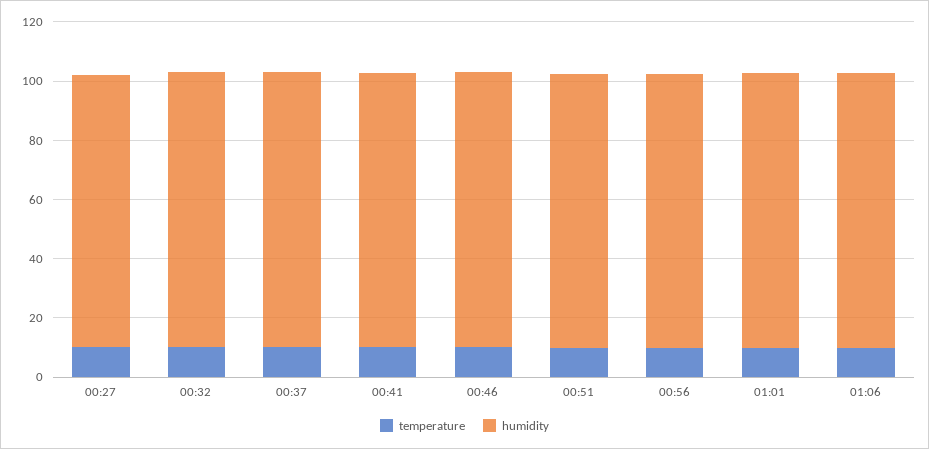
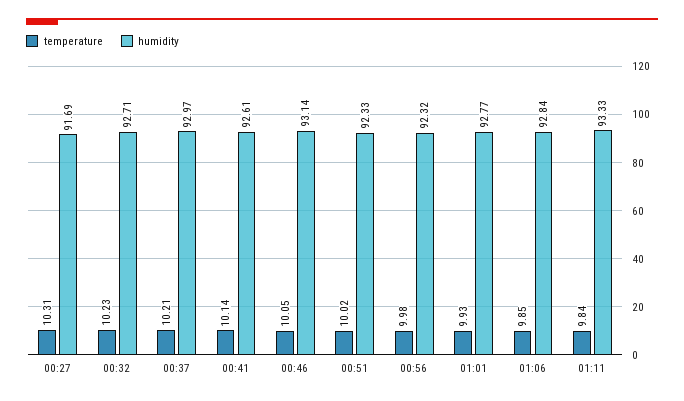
temperature, 01:11: none -> 9.84
humidity, 01:11: none -> 93.33

